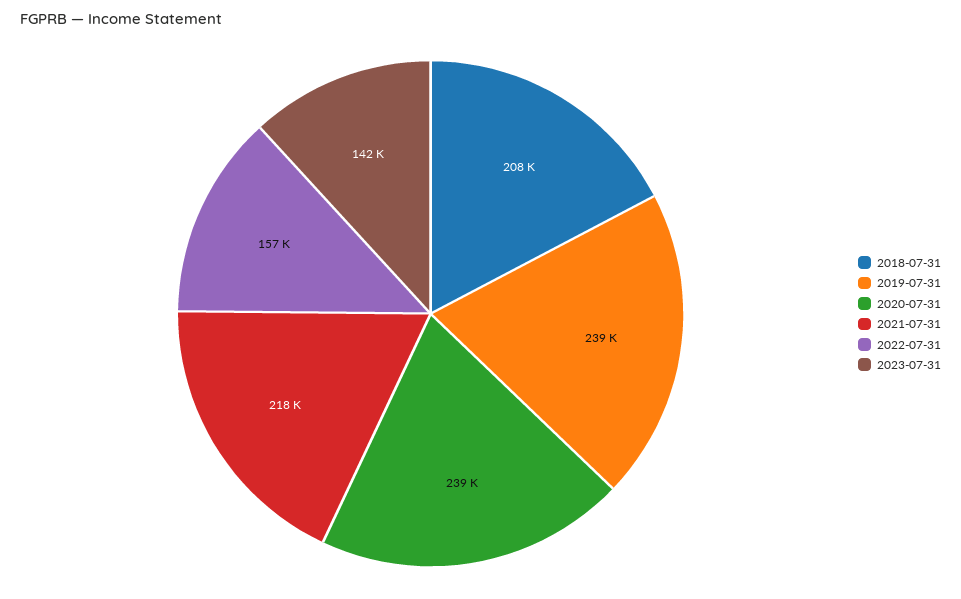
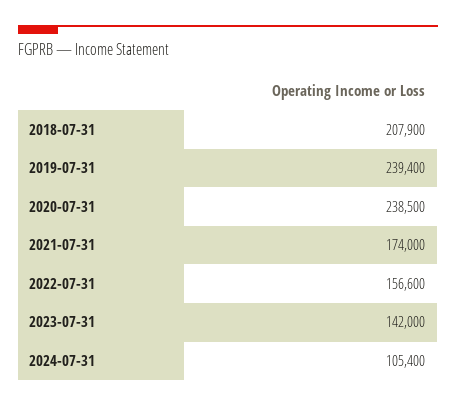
2021-07-31: 218000 -> 174000
2024-07-31: none -> 105400

